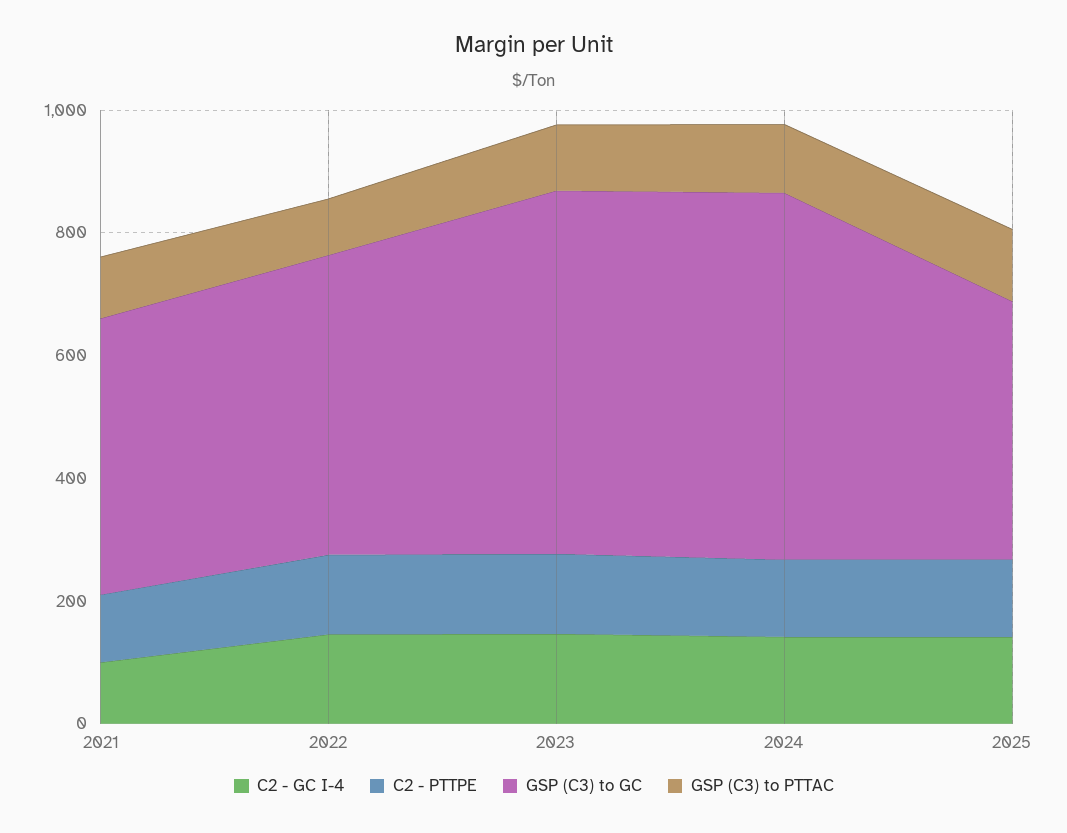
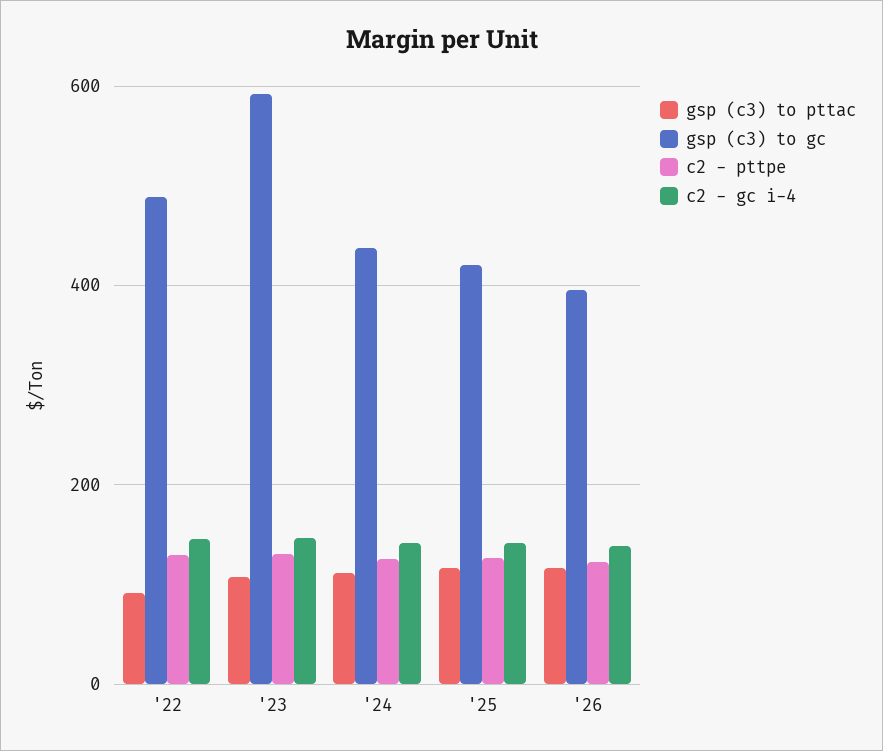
C2 - GC I-4, 2021: 100 -> none
C2 - PTTPE, 2021: 100 -> none
GSP (C3) to GC, 2021: 450 -> none
GSP (C3) to PTTAC, 2021: 100 -> none
GSP (C3) to GC, 2024: 600 -> 440
GSP (C3) to PTTAC, '26: none -> 120
GSP (C3) to GC, '26: none -> 400
C2 - PTTPE, '26: none -> 120
C2 - GC I-4, '26: none -> 140

